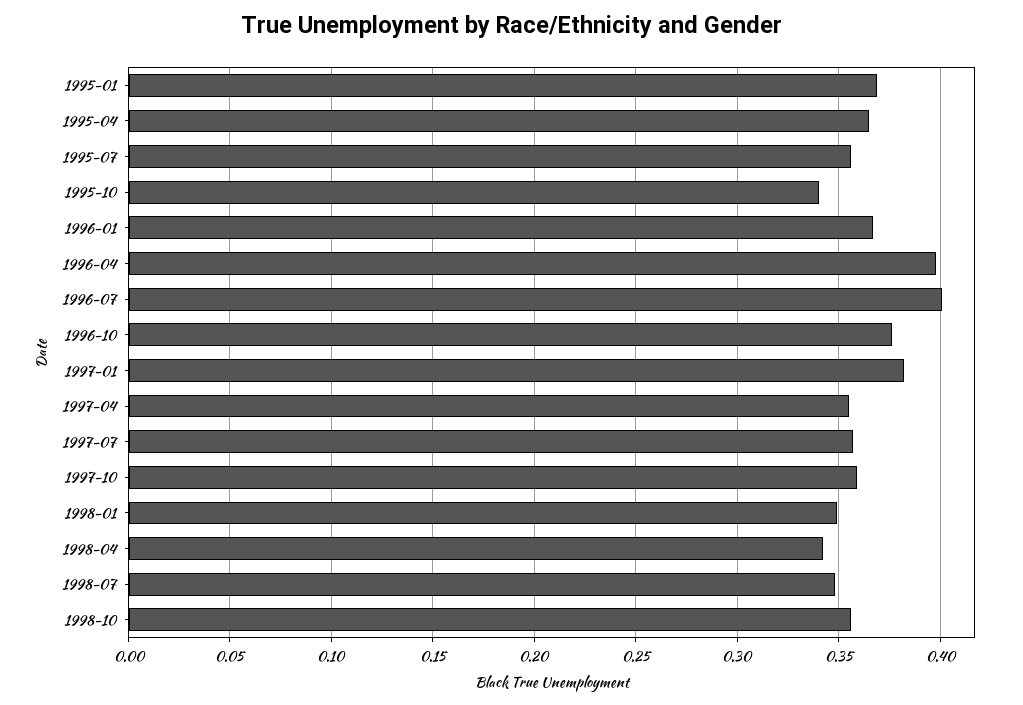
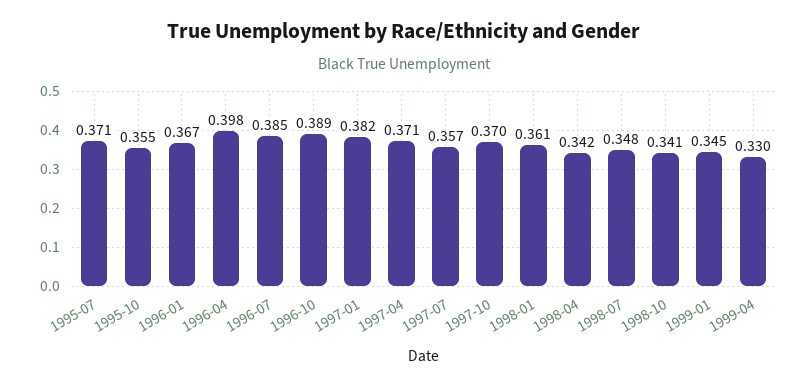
1995-01: 0.37 -> none
1995-04: 0.365 -> none
1995-07: 0.355 -> 0.371
1995-10: 0.34 -> 0.355
1996-07: 0.4 -> 0.385
1996-10: 0.375 -> 0.389
1997-04: 0.355 -> 0.371
1997-10: 0.36 -> 0.37
1998-01: 0.35 -> 0.361
1998-10: 0.355 -> 0.341
1999-01: none -> 0.345
1999-04: none -> 0.33

